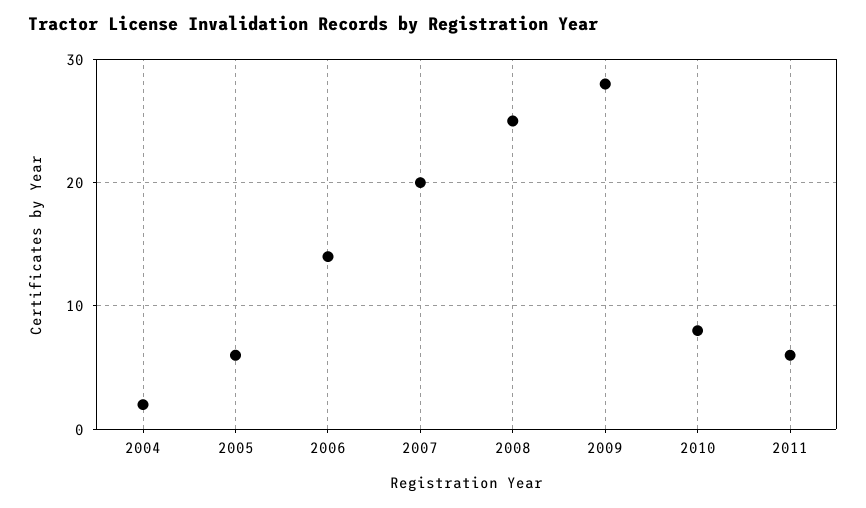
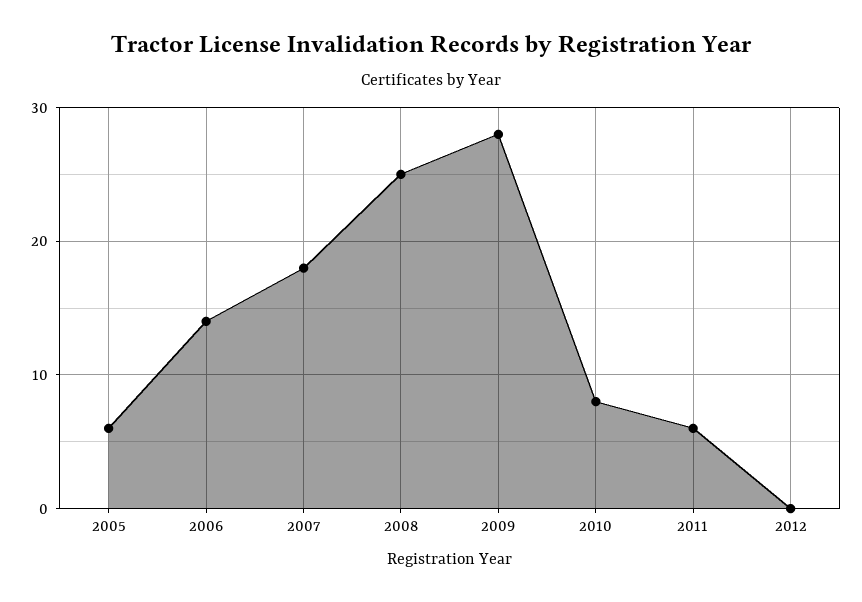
2004: 2 -> none
2007: 20 -> 18
2012: none -> 0

